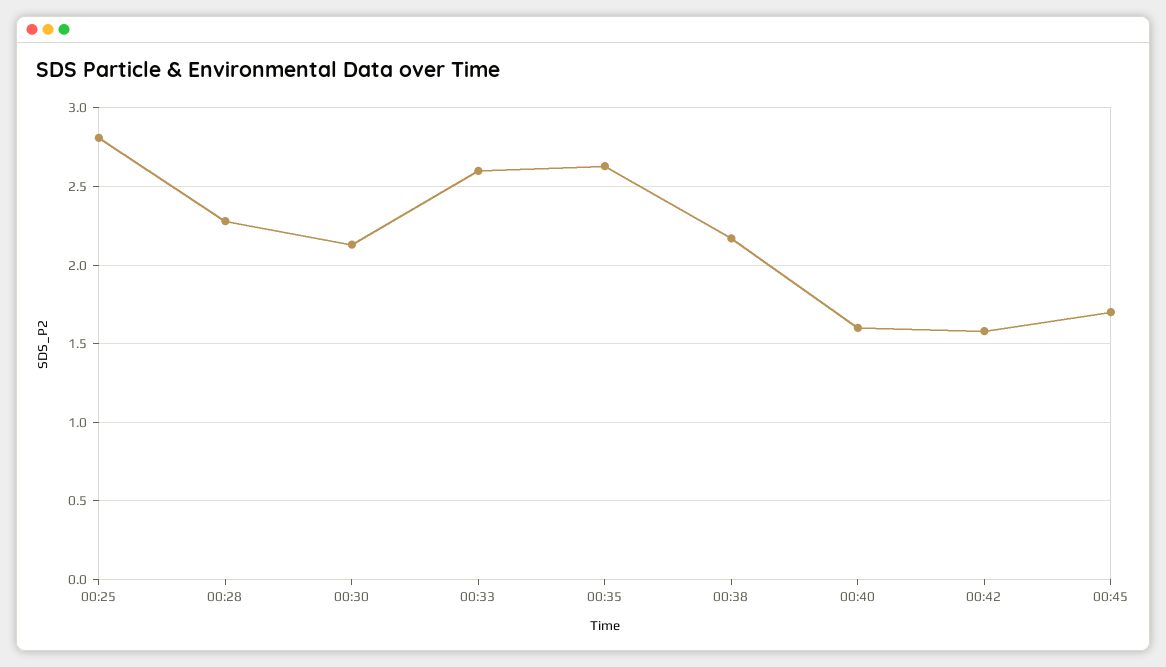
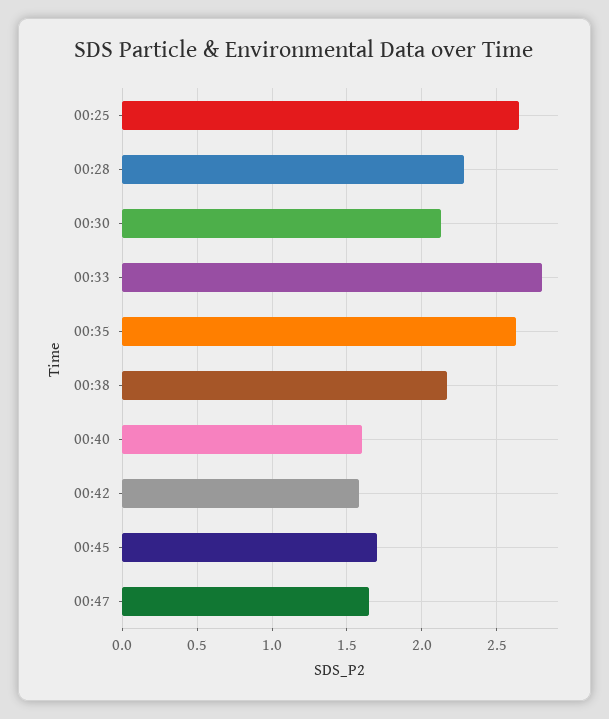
00:25: 2.8 -> 2.65
00:33: 2.6 -> 2.8
00:47: none -> 1.65

